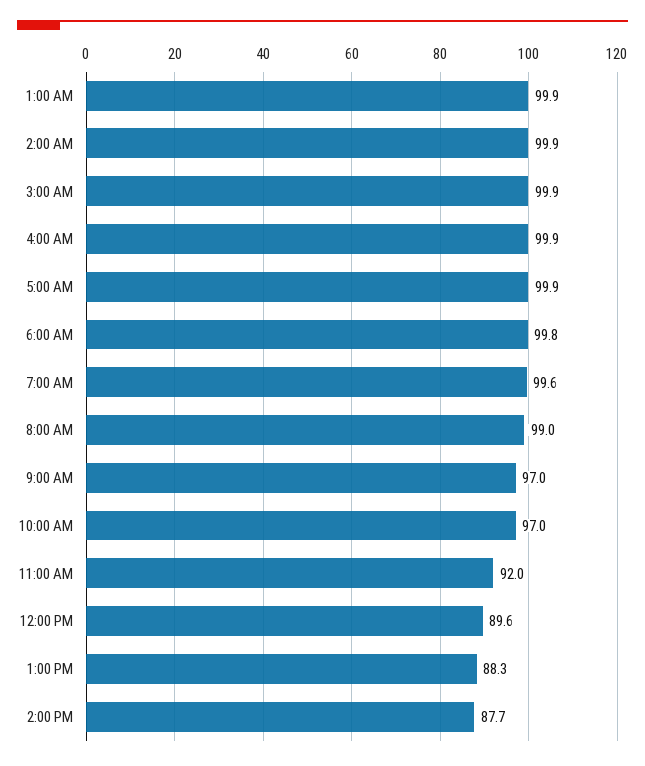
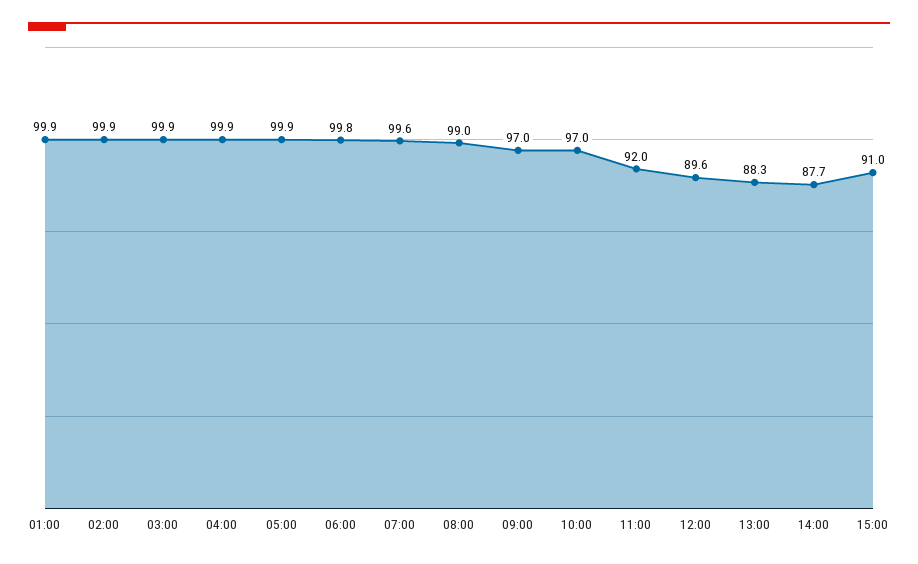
15:00: none -> 91

